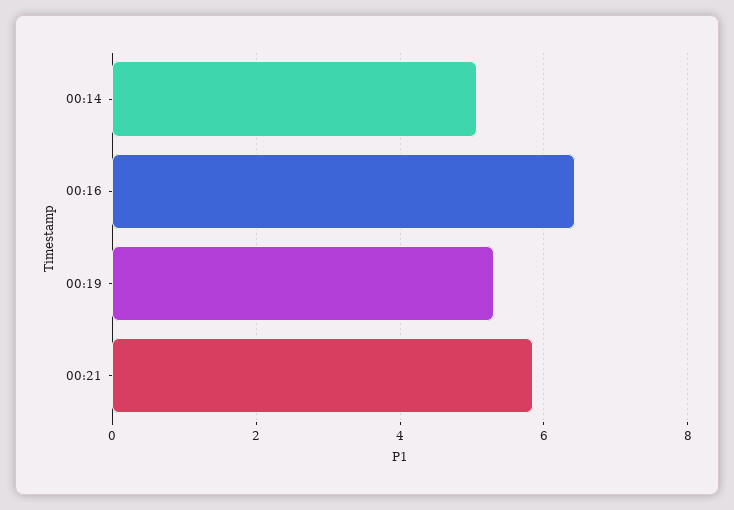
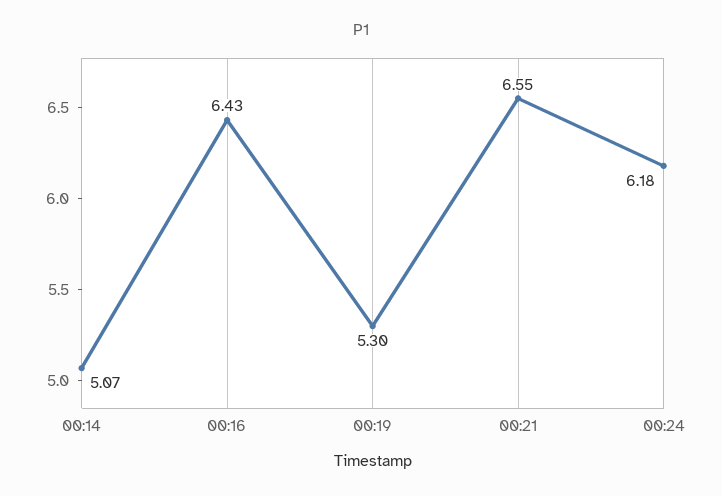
00:21: 5.8 -> 6.55
00:24: none -> 6.18

